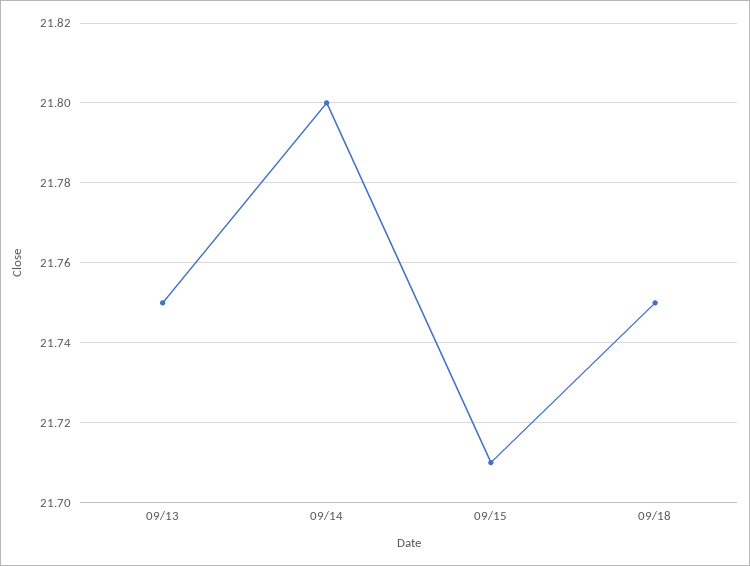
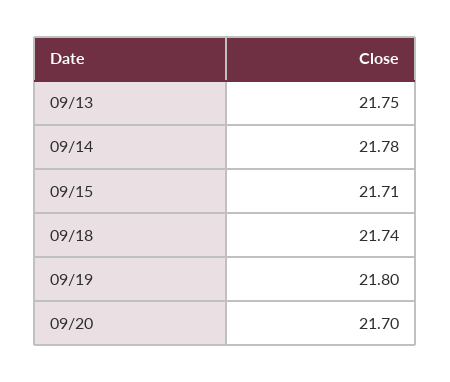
09/14: 21.8 -> 21.78
09/18: 21.75 -> 21.74
09/19: none -> 21.8
09/20: none -> 21.7

